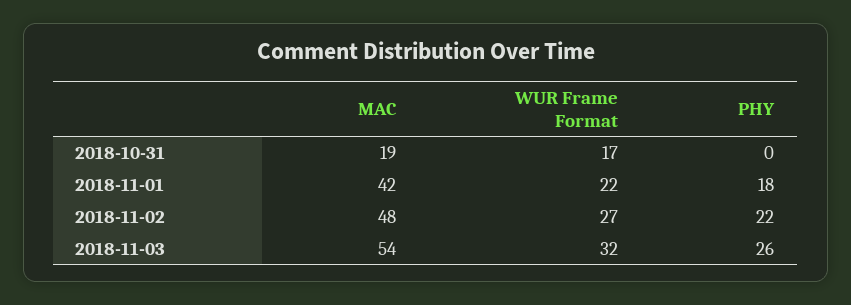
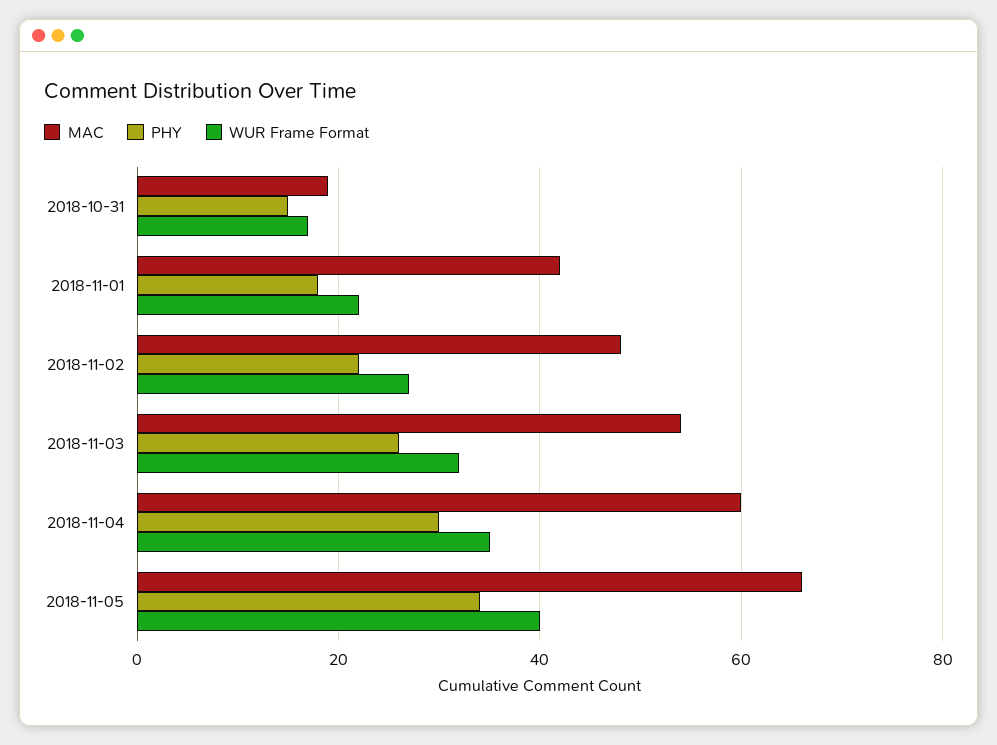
PHY, 2018-10-31: 0 -> 15
MAC, 2018-11-04: none -> 60
PHY, 2018-11-04: none -> 30
WUR Frame Format, 2018-11-04: none -> 35
MAC, 2018-11-05: none -> 65
PHY, 2018-11-05: none -> 35
WUR Frame Format, 2018-11-05: none -> 40

